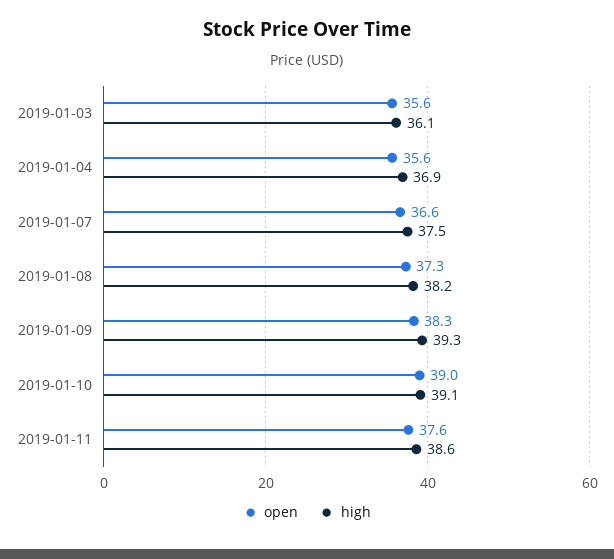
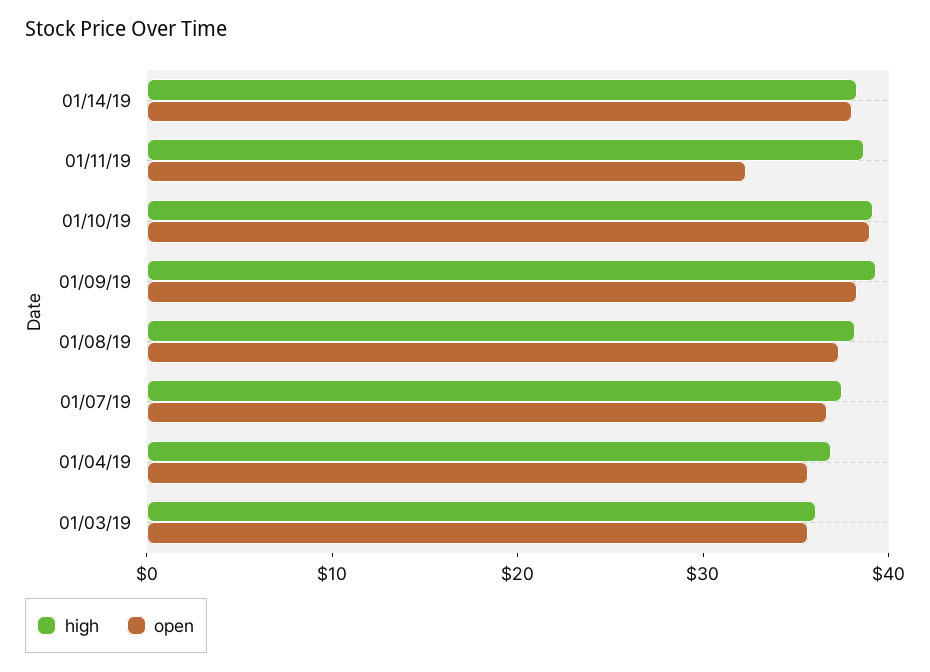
open, 2019-01-11: 37.6 -> 32
high, 01/14/19: none -> 38
open, 01/14/19: none -> 38

